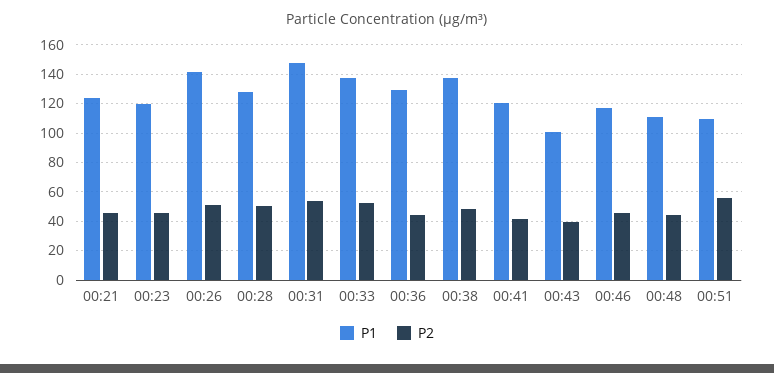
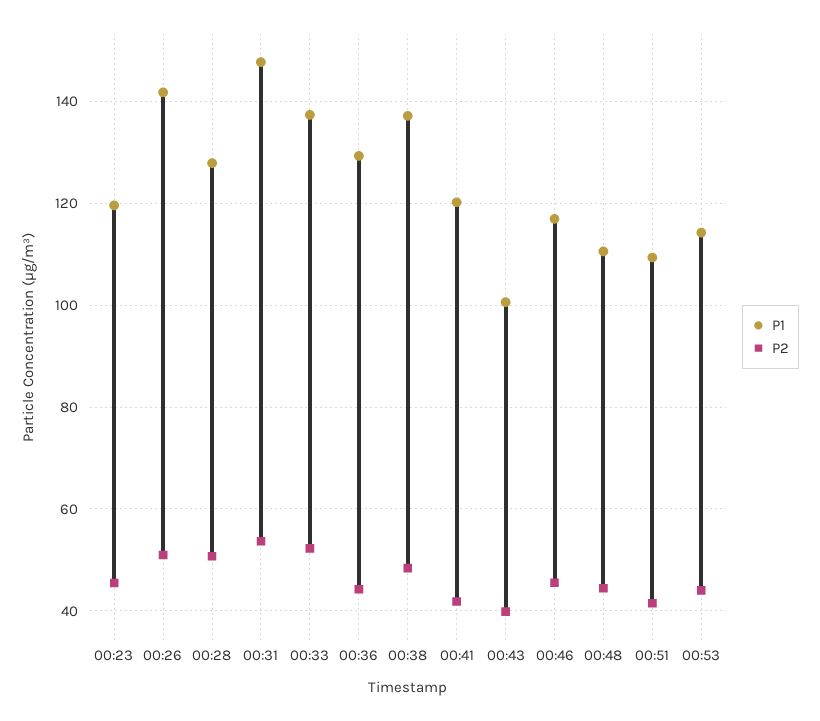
P1, 00:21: 125 -> none
P2, 00:21: 45 -> none
P2, 00:51: 55 -> 42
P1, 00:53: none -> 114
P2, 00:53: none -> 44

